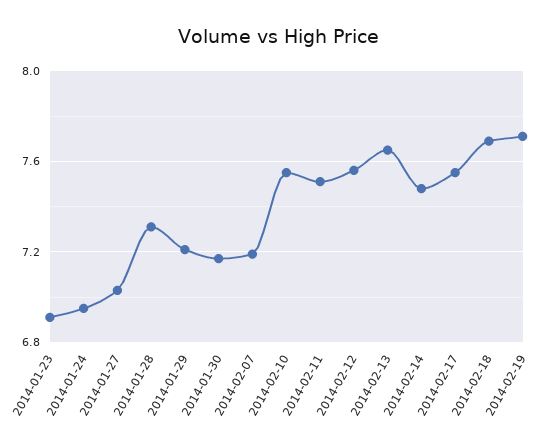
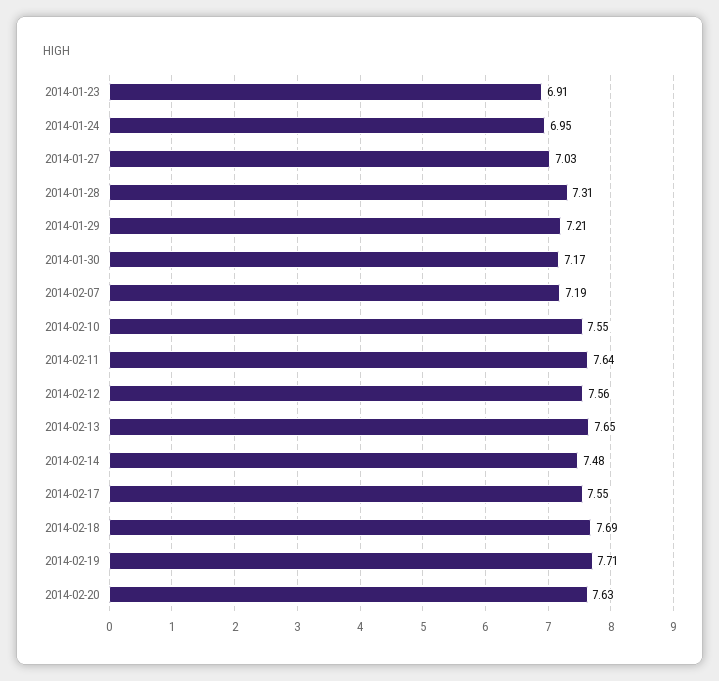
2014-02-11: 7.5 -> 7.64
2014-02-20: none -> 7.63

